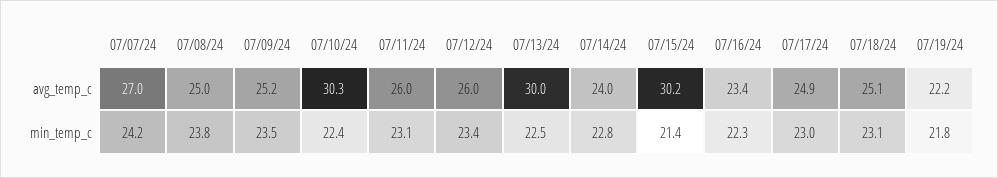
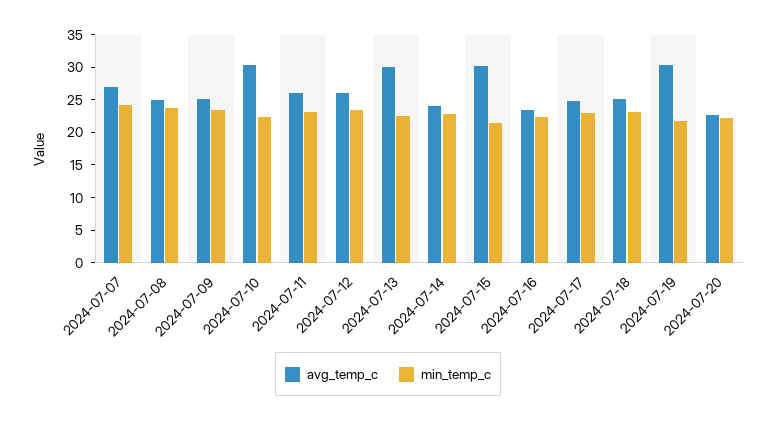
avg_temp_c, 07/19/24: 22.2 -> 30
avg_temp_c, 2024-07-20: none -> 22.5
min_temp_c, 2024-07-20: none -> 22.5

